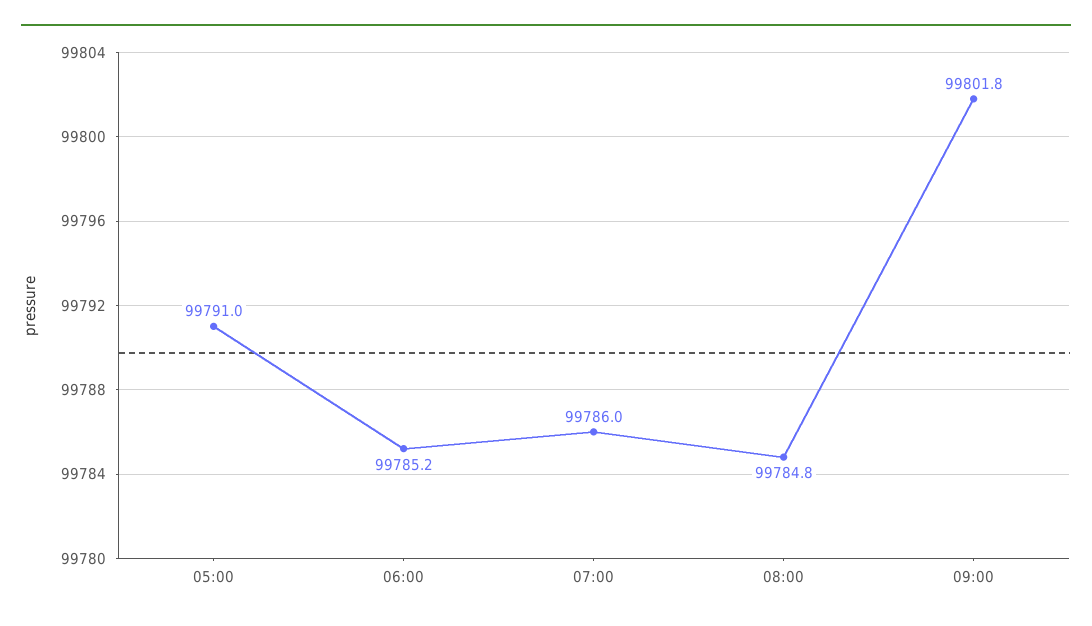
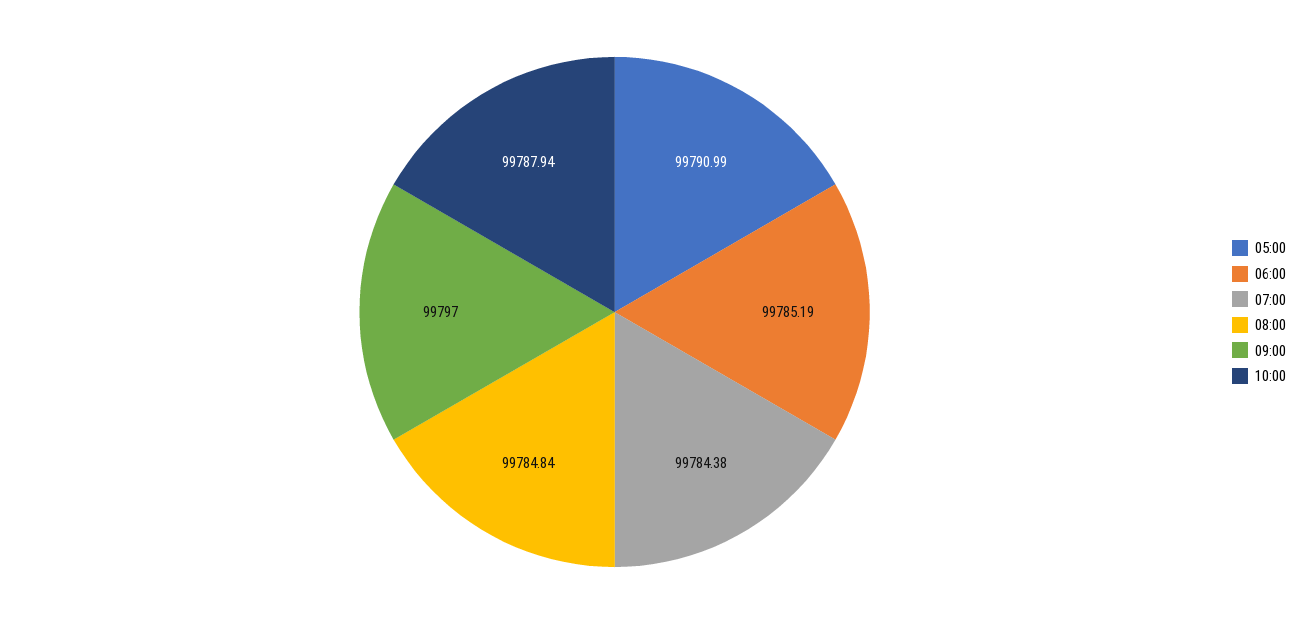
07:00: 99786 -> 99784.38
09:00: 99801.8 -> 99797
10:00: none -> 99787.94

